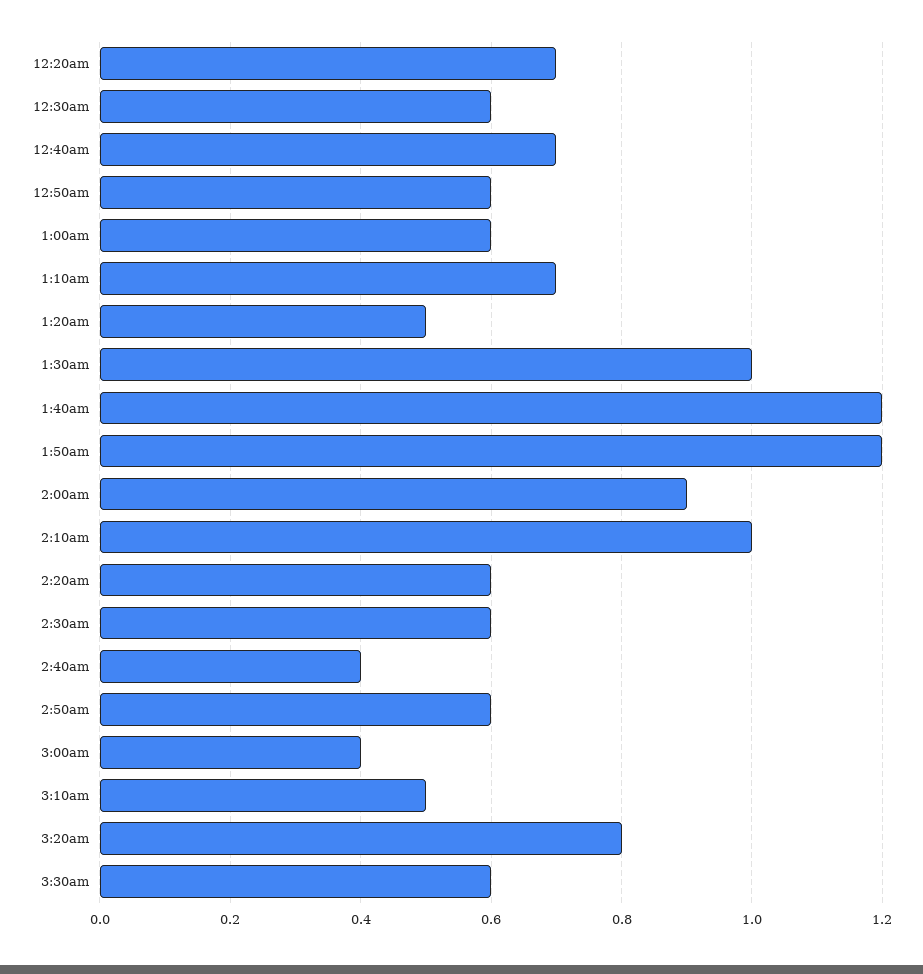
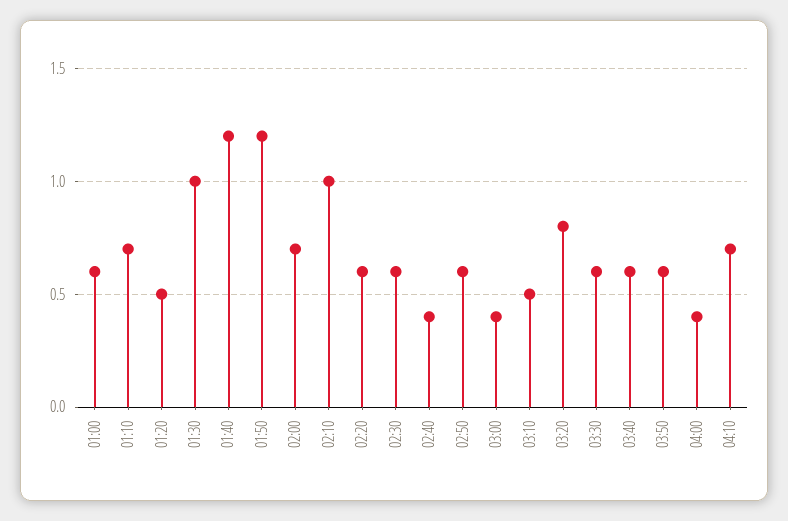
12:20am: 0.7 -> none
12:30am: 0.6 -> none
12:40am: 0.7 -> none
12:50am: 0.6 -> none
2:00am: 0.9 -> 0.7
03:40: none -> 0.6
03:50: none -> 0.6
04:00: none -> 0.4
04:10: none -> 0.7

